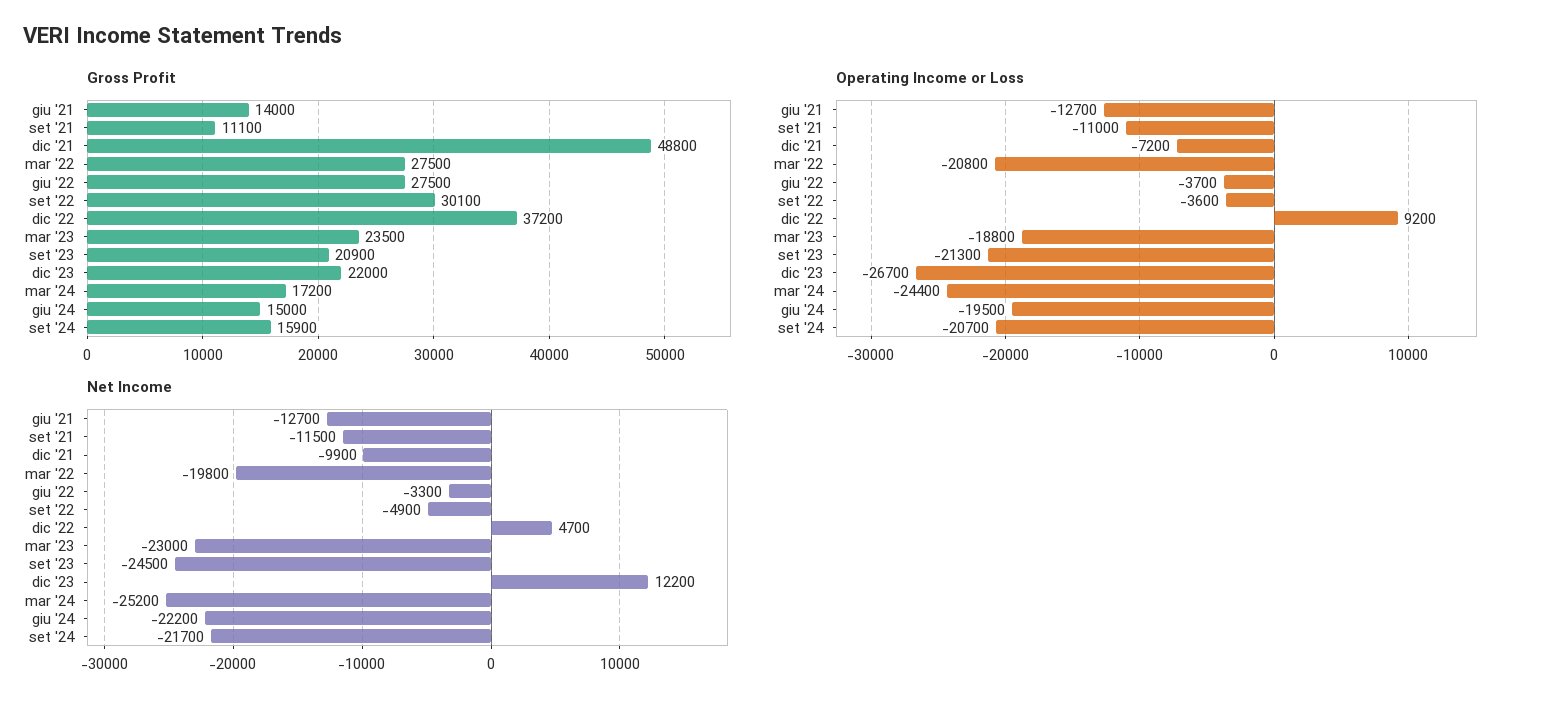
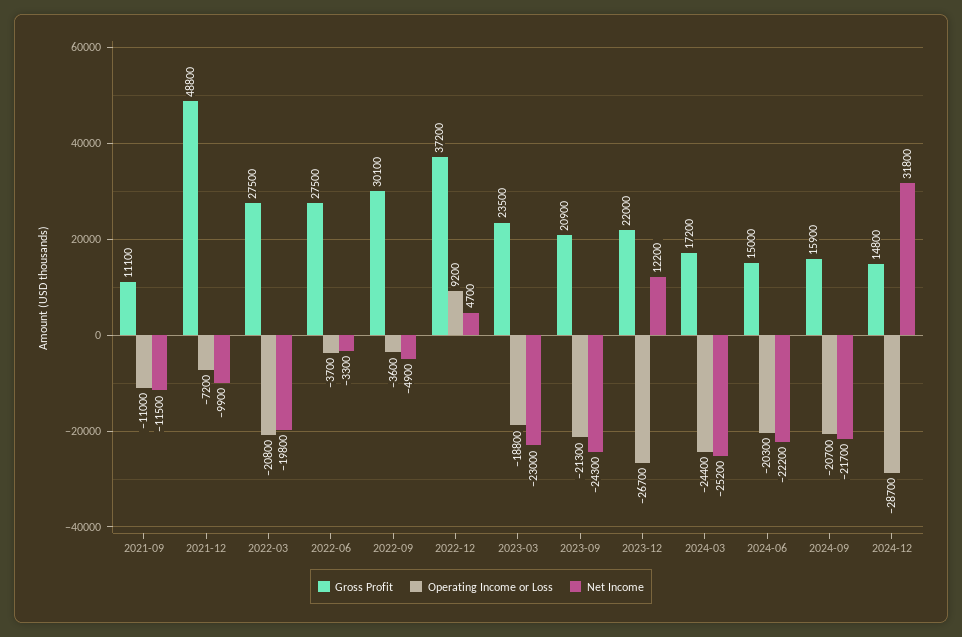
Gross Profit, giu '21: 14000 -> none
Operating Income or Loss, giu '21: -12700 -> none
Operating Income or Loss, giu '24: -19500 -> -20300
Net Income, giu '21: -12700 -> none
Net Income, set '23: -24500 -> -24300
Gross Profit, 2024-12: none -> 14800
Operating Income or Loss, 2024-12: none -> -28700
Net Income, 2024-12: none -> 31800

